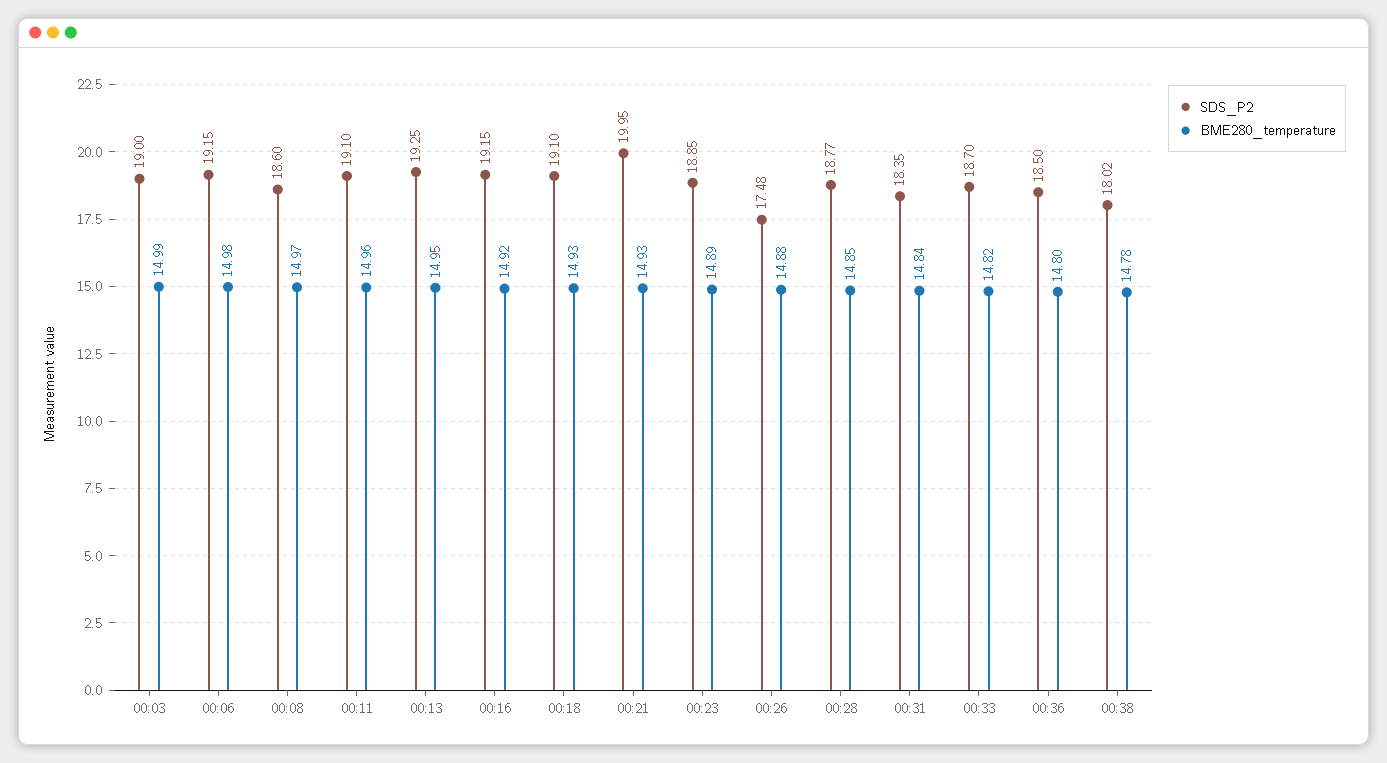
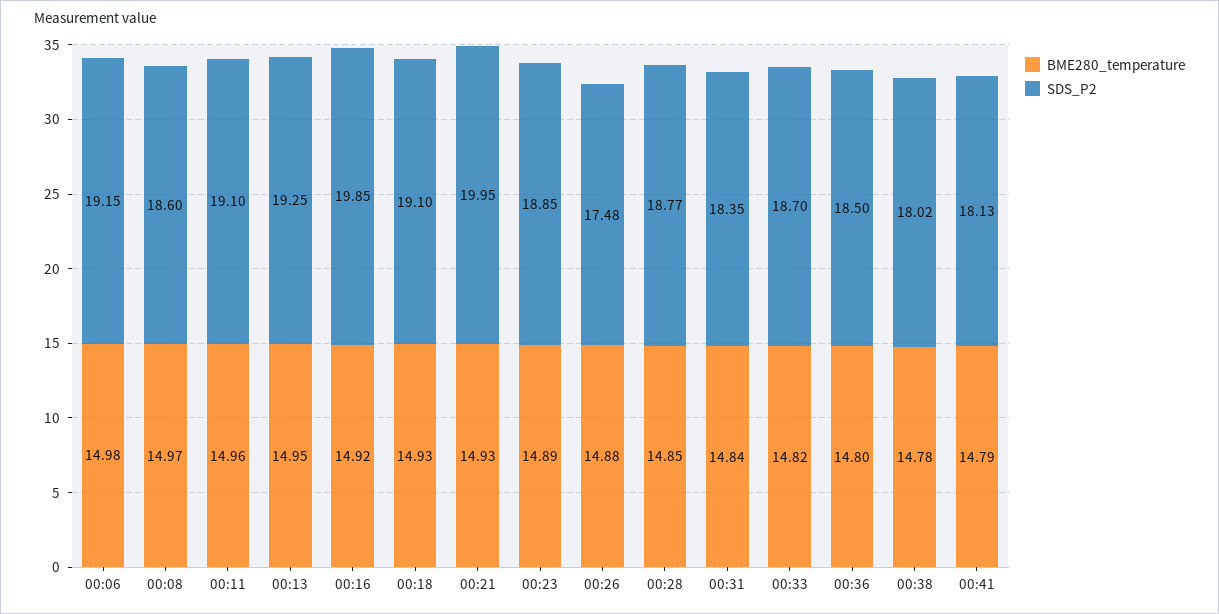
SDS_P2, 00:03: 19 -> none
BME280_temperature, 00:03: 14.99 -> none
SDS_P2, 00:16: 19.15 -> 19.85
BME280_temperature, 00:41: none -> 14.79
SDS_P2, 00:41: none -> 18.13

